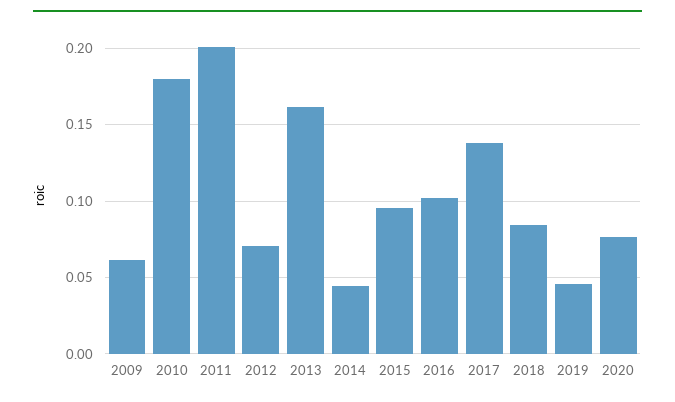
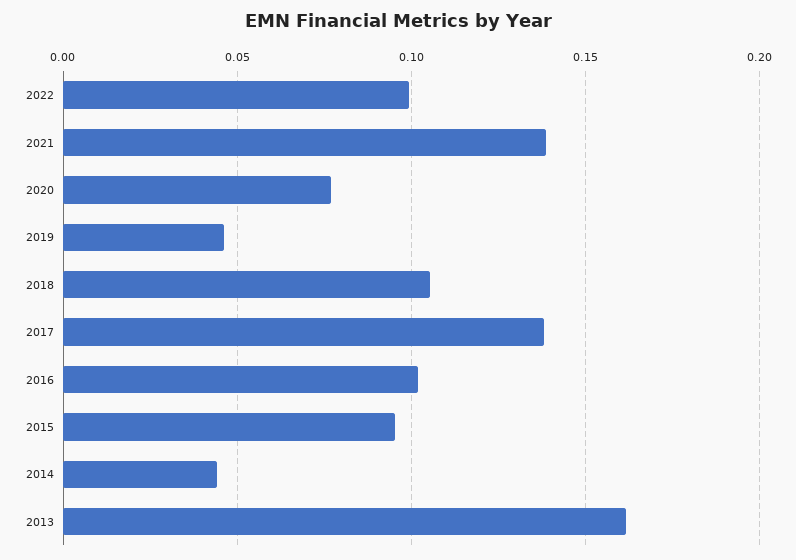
2009: 0.06 -> none
2010: 0.18 -> none
2011: 0.2 -> none
2012: 0.07 -> none
2018: 0.085 -> 0.105
2022: none -> 0.1
2021: none -> 0.14

